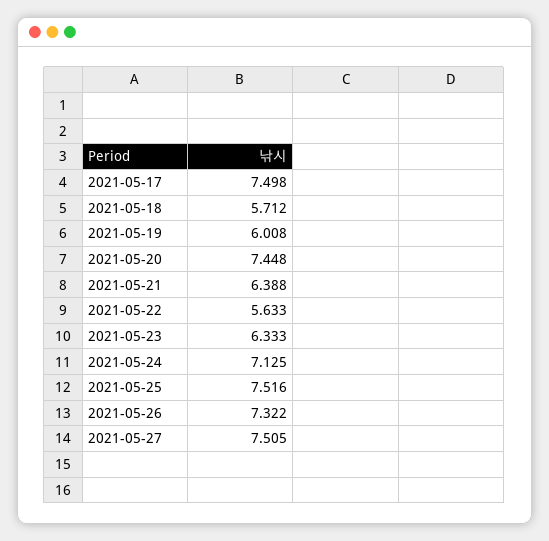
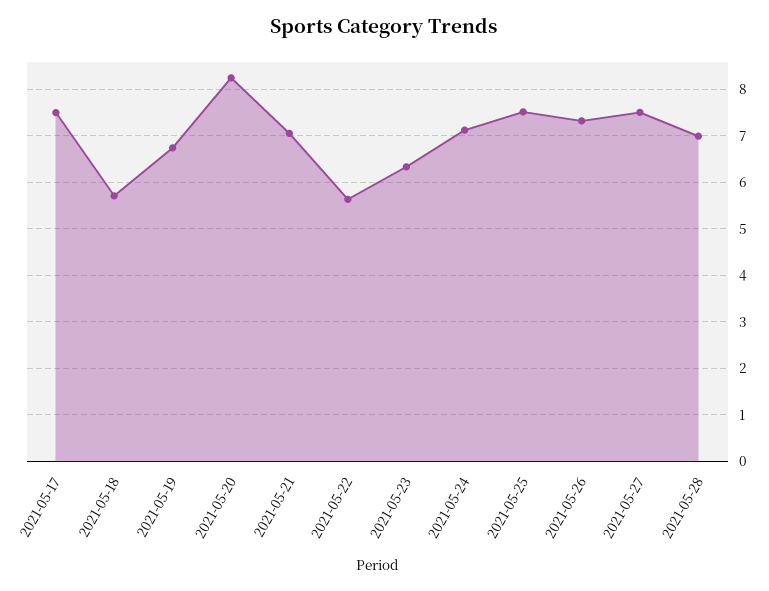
2021-05-19: 6.008 -> 6.8
2021-05-20: 7.448 -> 8.2
2021-05-21: 6.388 -> 7
2021-05-28: none -> 7

